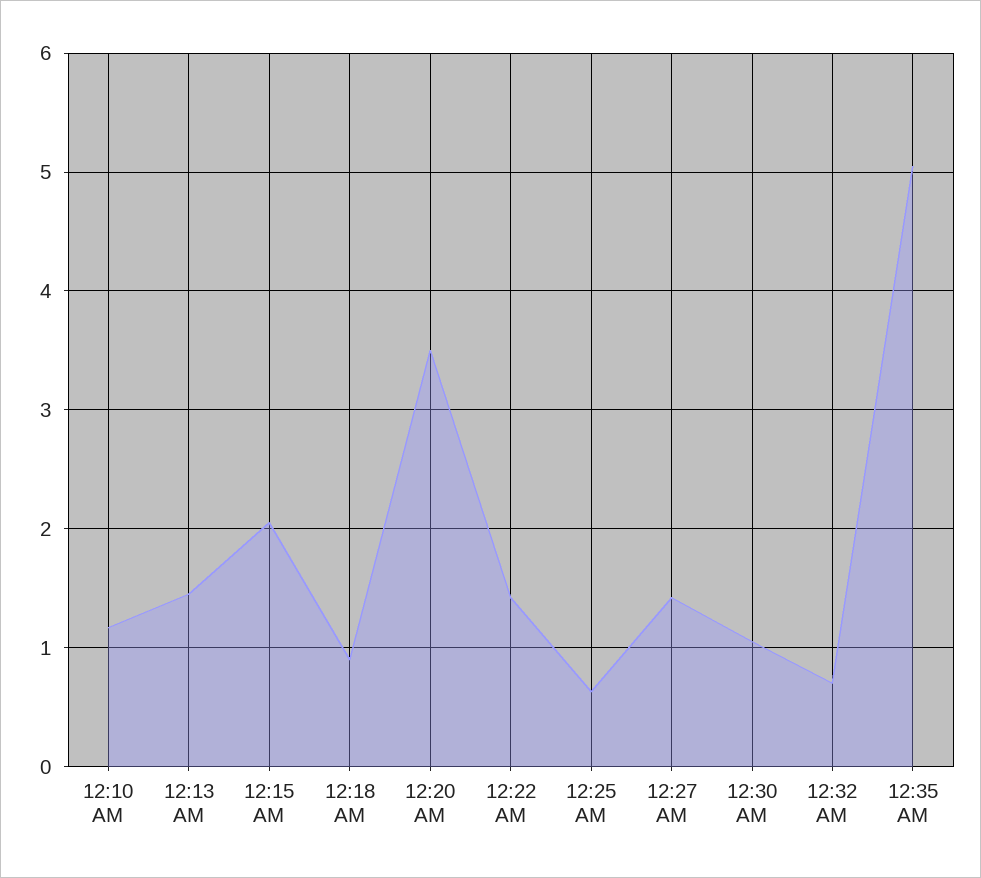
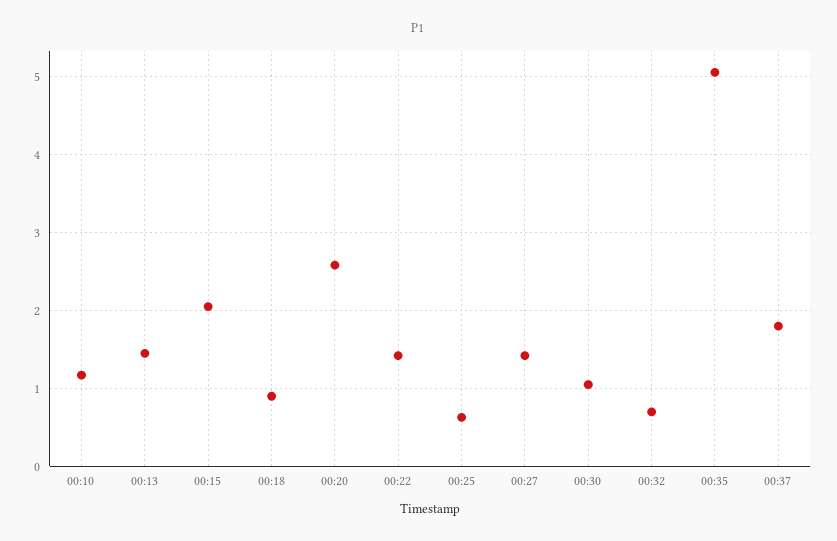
12:20 AM: 3.5 -> 2.6
00:37: none -> 1.8

